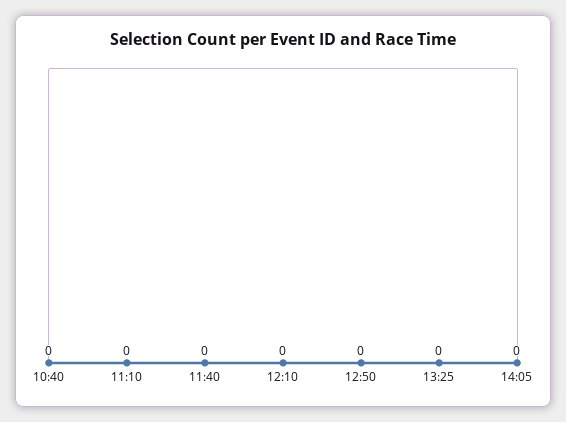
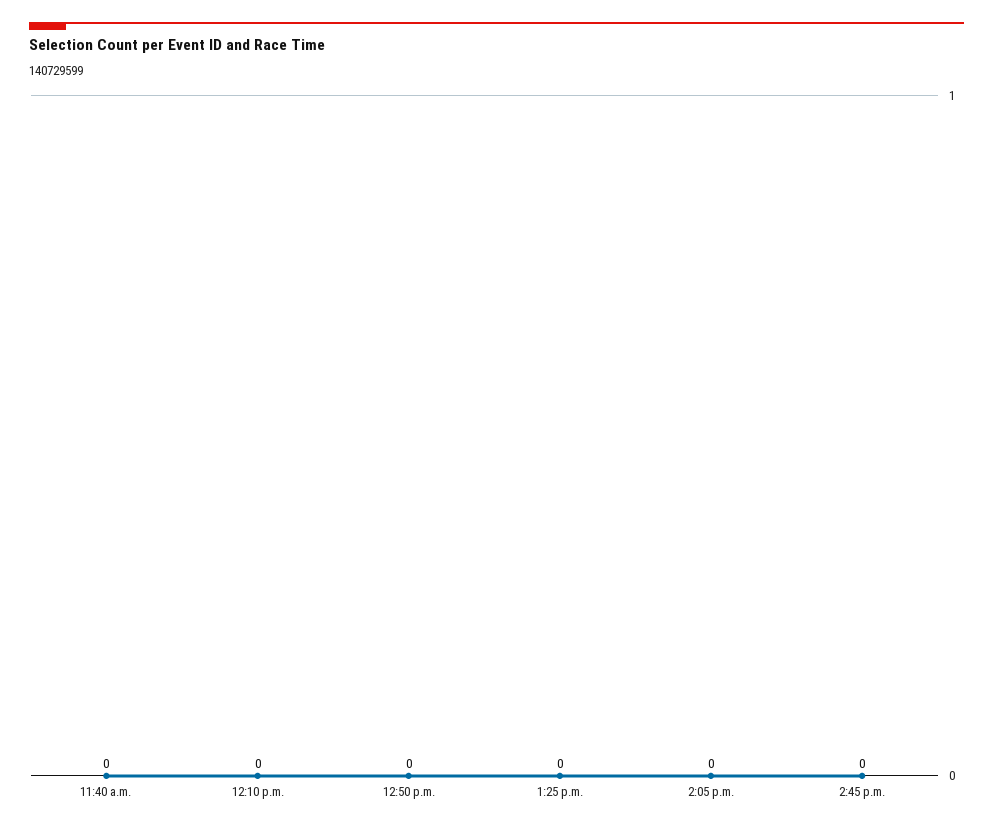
10:40: 0 -> none
11:10: 0 -> none
2:45 p.m.: none -> 0

